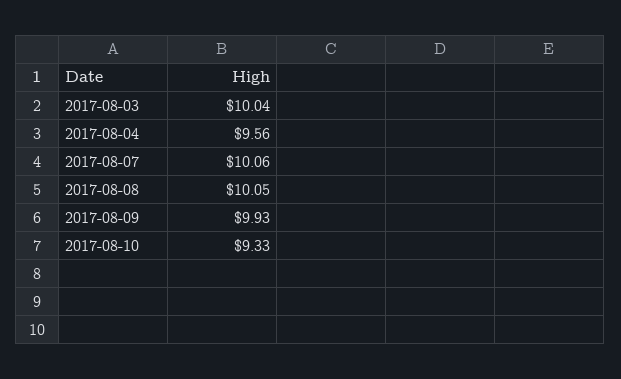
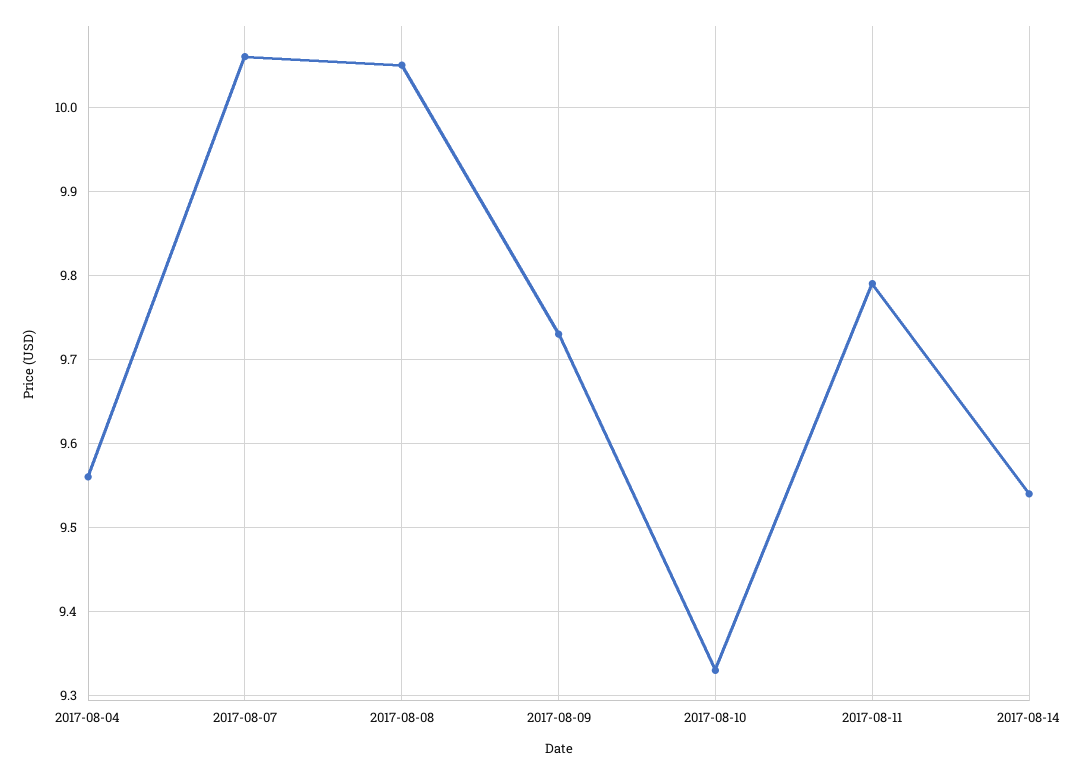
2017-08-03: 10.04 -> none
2017-08-09: 9.93 -> 9.73
2017-08-11: none -> 9.79
2017-08-14: none -> 9.54

